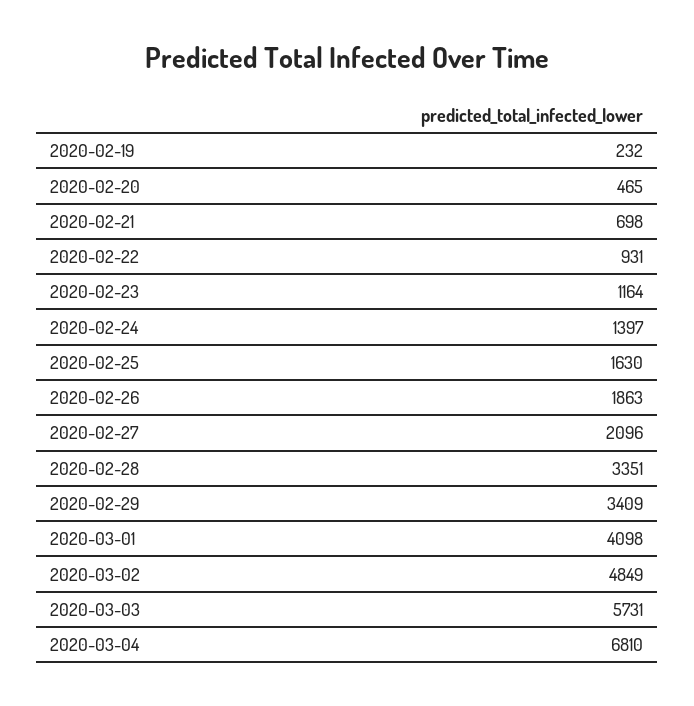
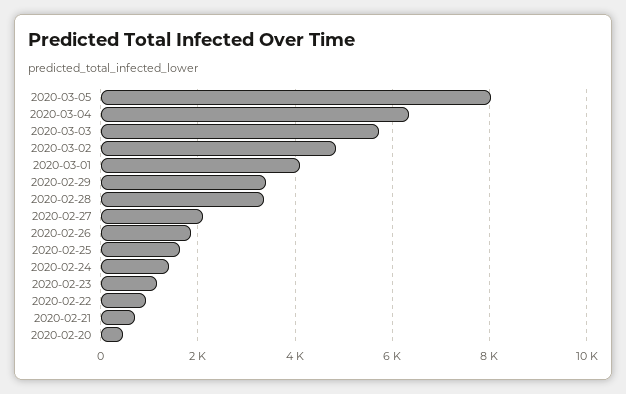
2020-02-19: 232 -> none
2020-03-04: 6810 -> 6400
2020-03-05: none -> 8000

